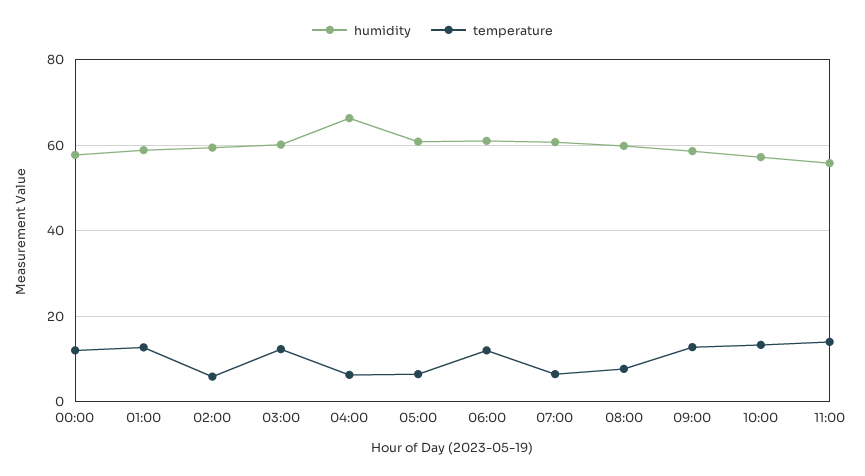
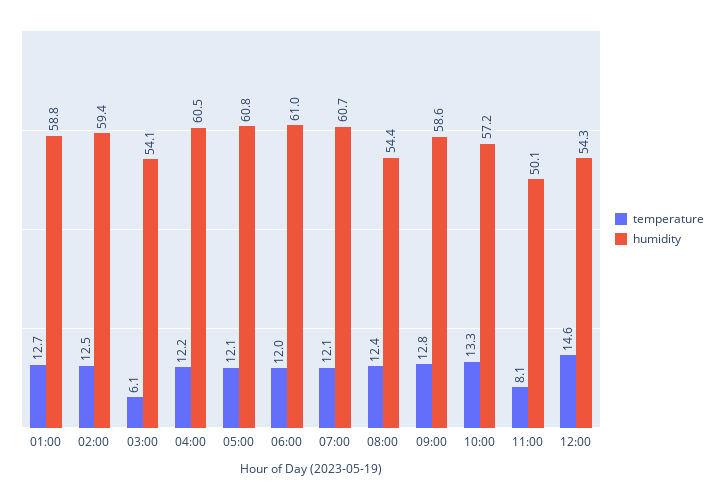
humidity, 00:00: 58 -> none
temperature, 00:00: 12 -> none
temperature, 02:00: 6 -> 12.5
humidity, 03:00: 60 -> 54.1
temperature, 03:00: 12 -> 6.1
humidity, 04:00: 66 -> 60.5
temperature, 04:00: 6 -> 12.2
temperature, 05:00: 6 -> 12.1
temperature, 07:00: 6 -> 12.1
humidity, 08:00: 60 -> 54.4
temperature, 08:00: 8 -> 12.4
humidity, 11:00: 56 -> 50.1
temperature, 11:00: 14 -> 8.1
temperature, 12:00: none -> 14.6
humidity, 12:00: none -> 54.3

